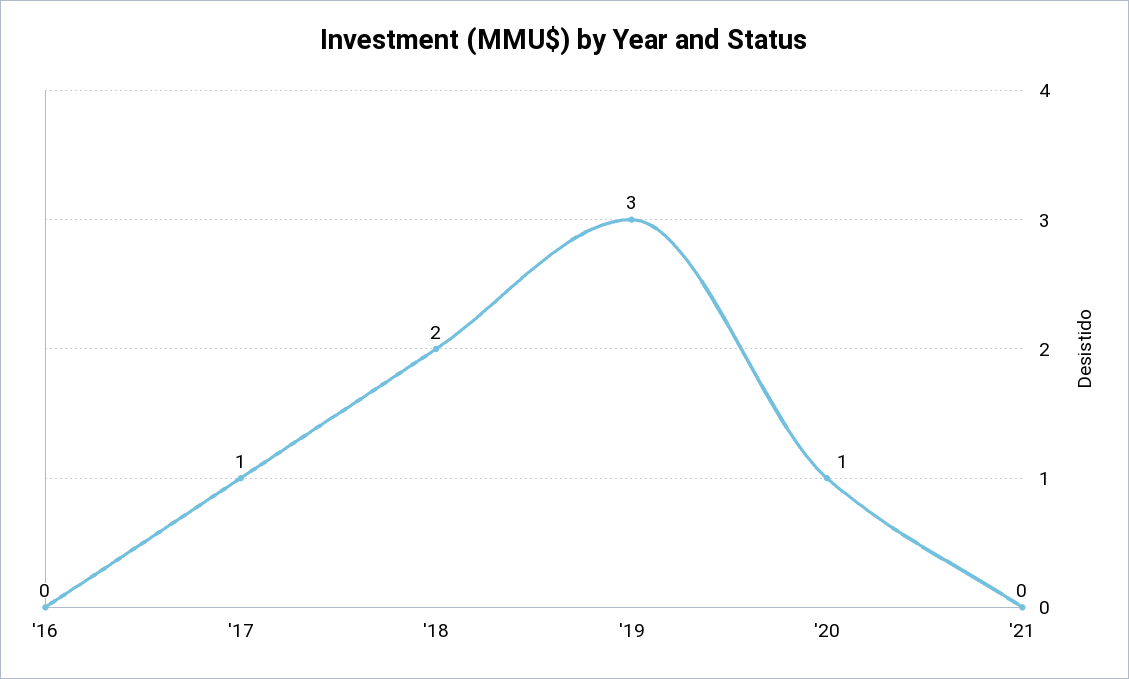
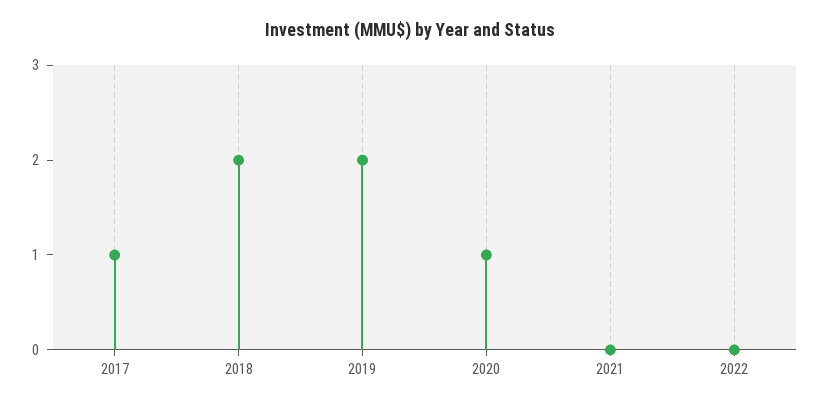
'16: 0 -> none
'19: 3 -> 2
2022: none -> 0

